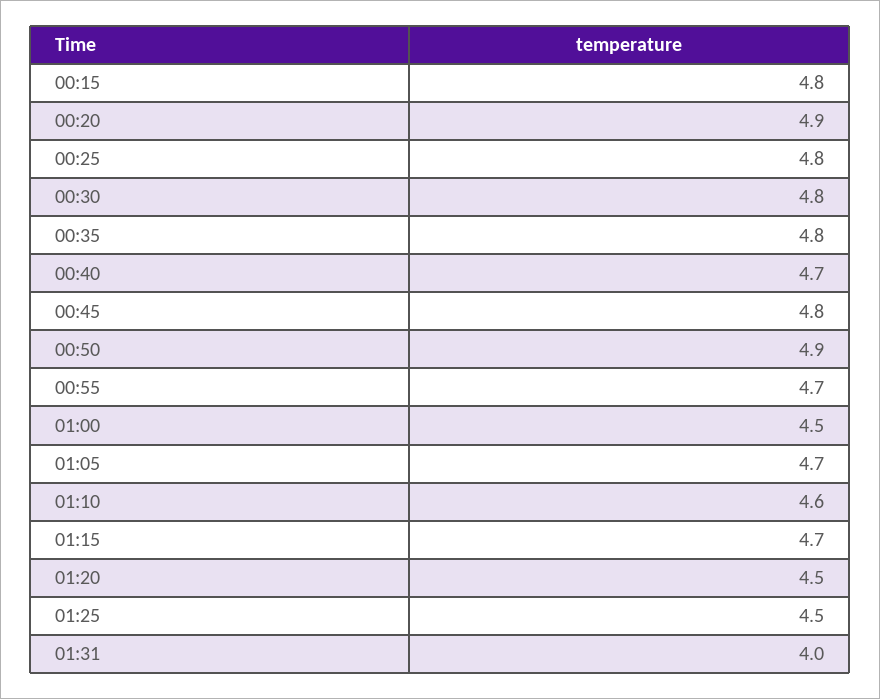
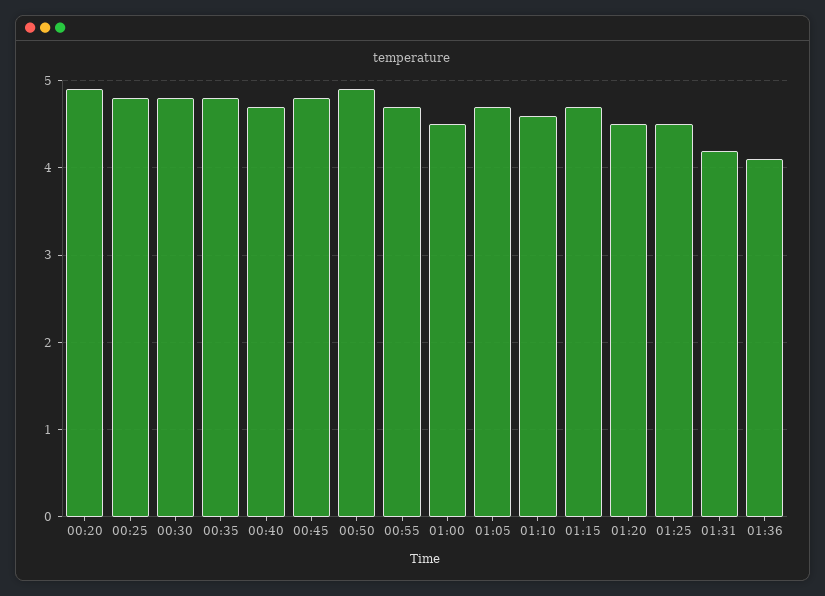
00:15: 4.8 -> none
01:31: 4 -> 4.2
01:36: none -> 4.1

